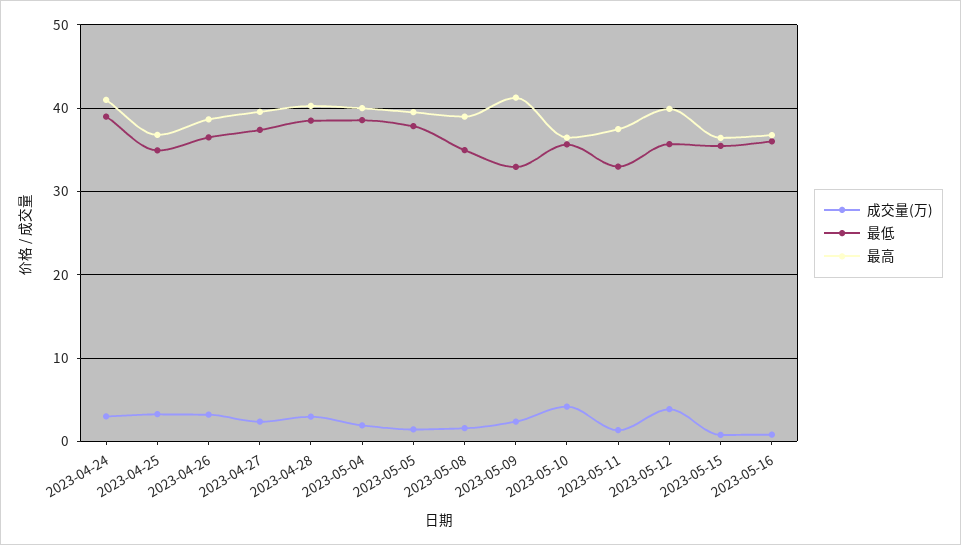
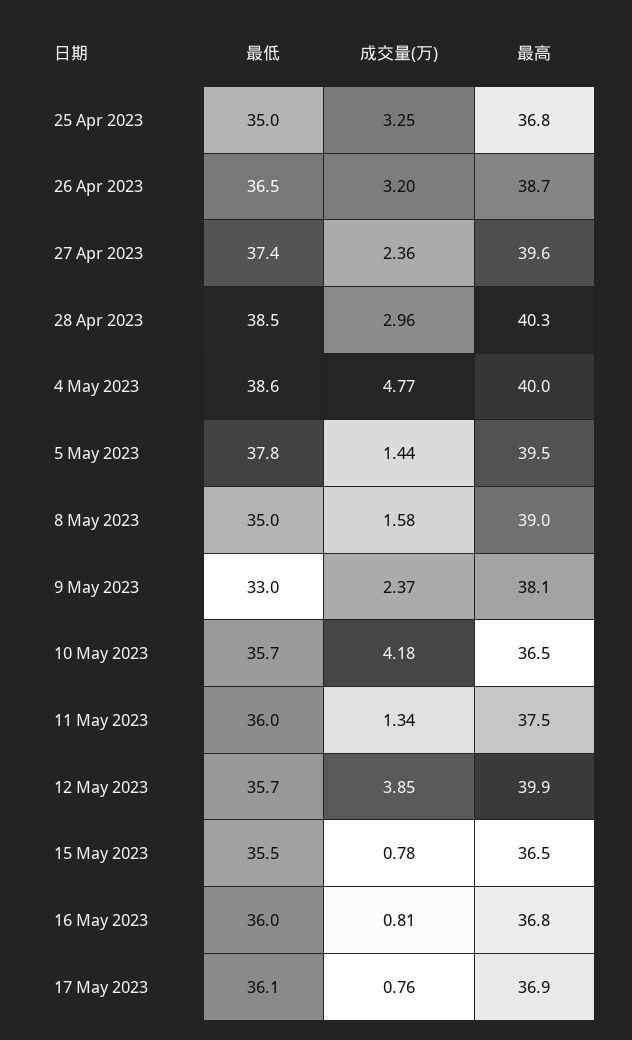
成交量(万), 2023-04-24: 3 -> none
最低, 2023-04-24: 39 -> none
最高, 2023-04-24: 41 -> none
成交量(万), 2023-05-04: 2 -> 4.77
最高, 2023-05-09: 41 -> 38.1
最低, 2023-05-11: 33 -> 36
最低, 17 May 2023: none -> 36.1
成交量(万), 17 May 2023: none -> 0.76
最高, 17 May 2023: none -> 36.9

